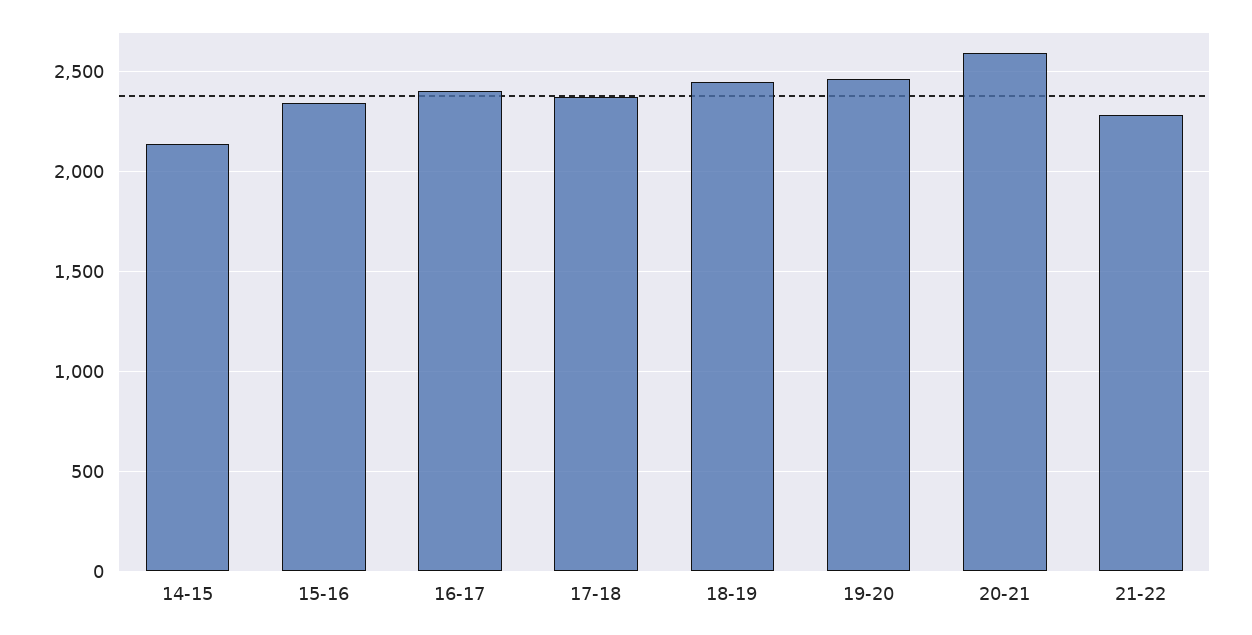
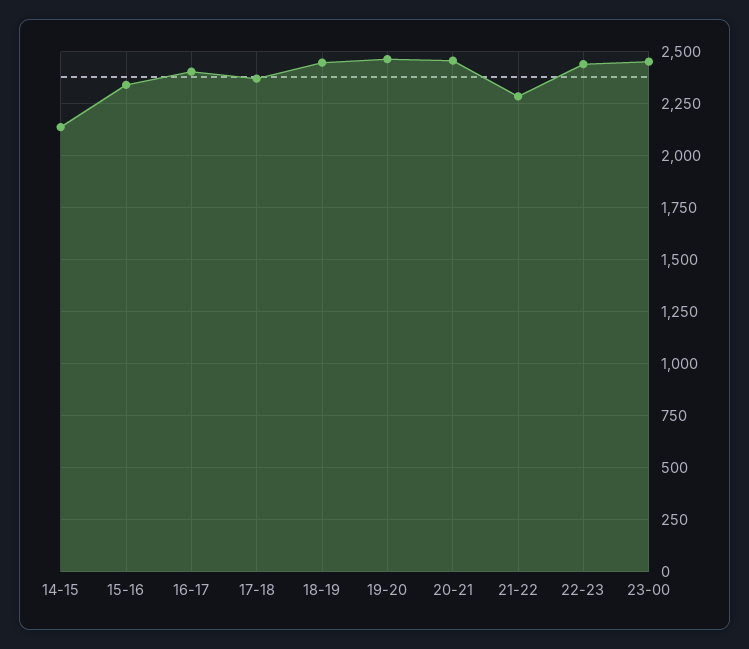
20-21: 2600 -> 2450
22-23: none -> 2450
23-00: none -> 2450

